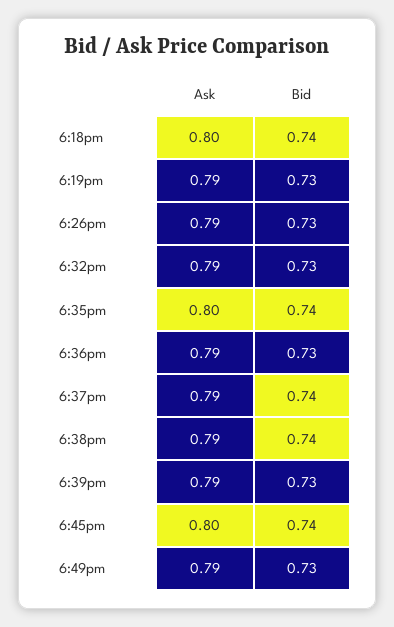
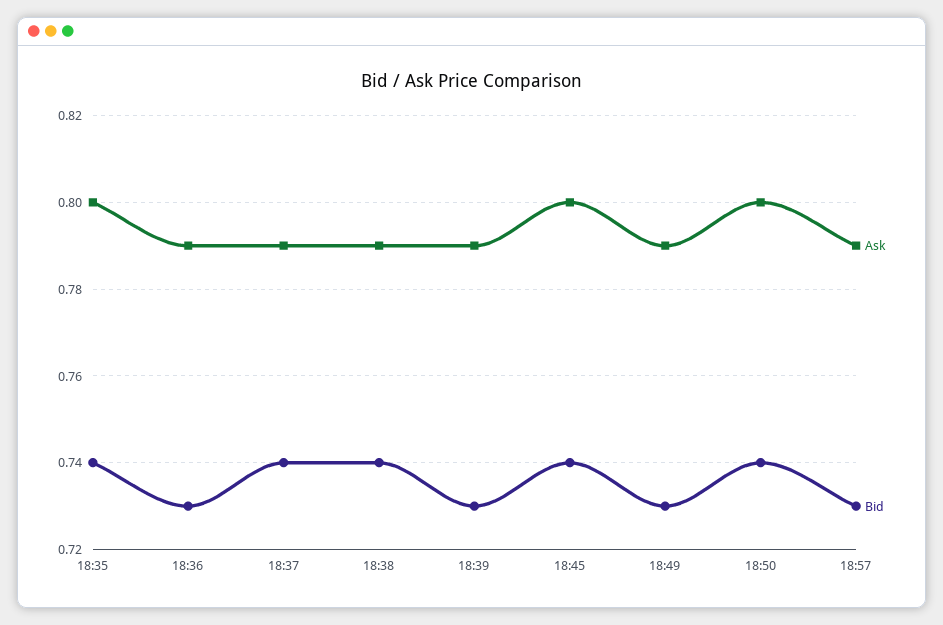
Ask, 6:18pm: 0.8 -> none
Bid, 6:18pm: 0.74 -> none
Ask, 6:19pm: 0.79 -> none
Bid, 6:19pm: 0.73 -> none
Ask, 6:26pm: 0.79 -> none
Bid, 6:26pm: 0.73 -> none
Ask, 6:32pm: 0.79 -> none
Bid, 6:32pm: 0.73 -> none
Ask, 18:50: none -> 0.8
Bid, 18:50: none -> 0.74
Ask, 18:57: none -> 0.79
Bid, 18:57: none -> 0.73

